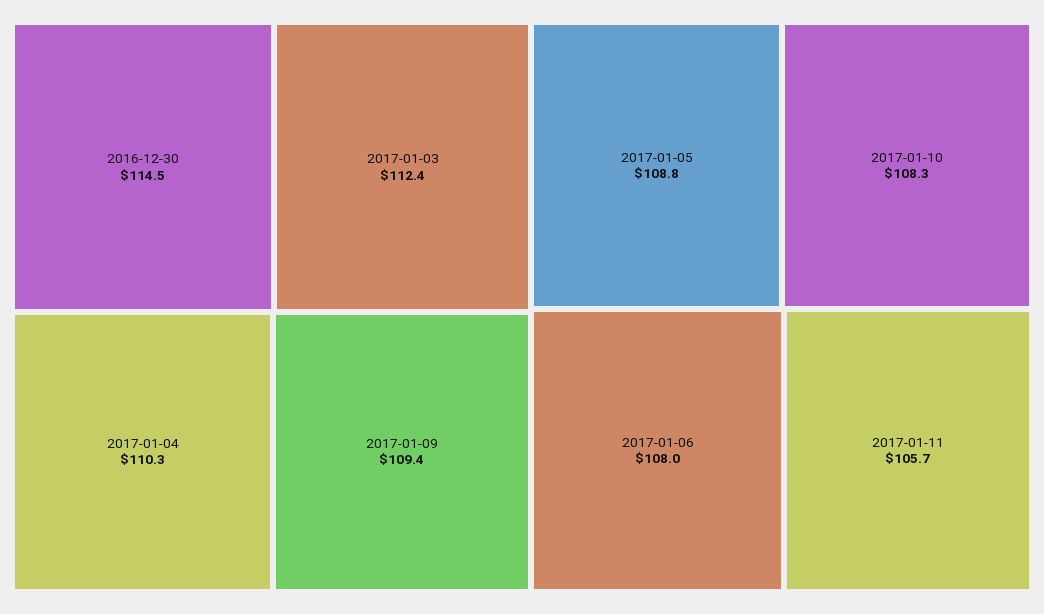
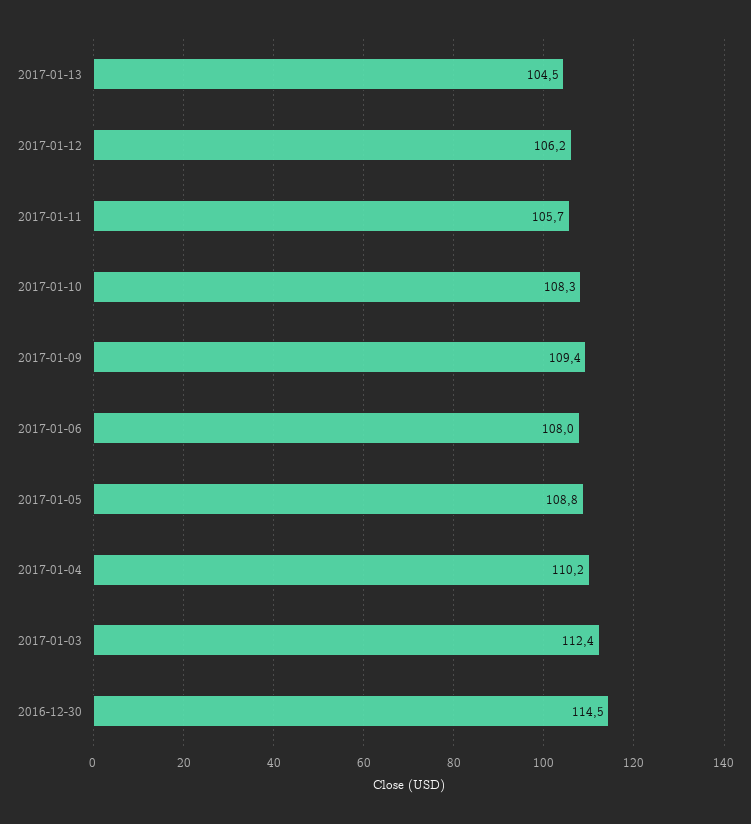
2017-01-04: 110.3 -> 110.2
2017-01-13: none -> 104.5
2017-01-12: none -> 106.2

